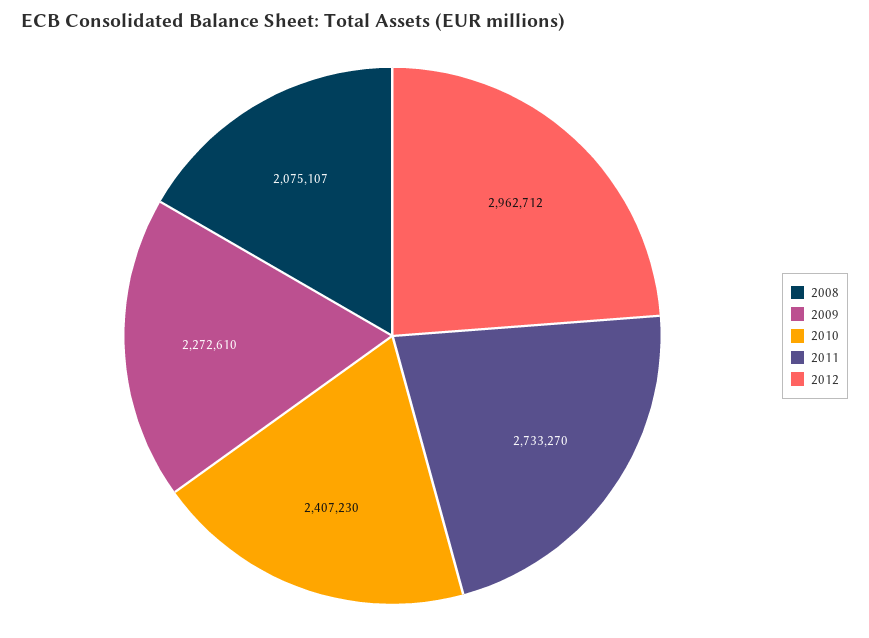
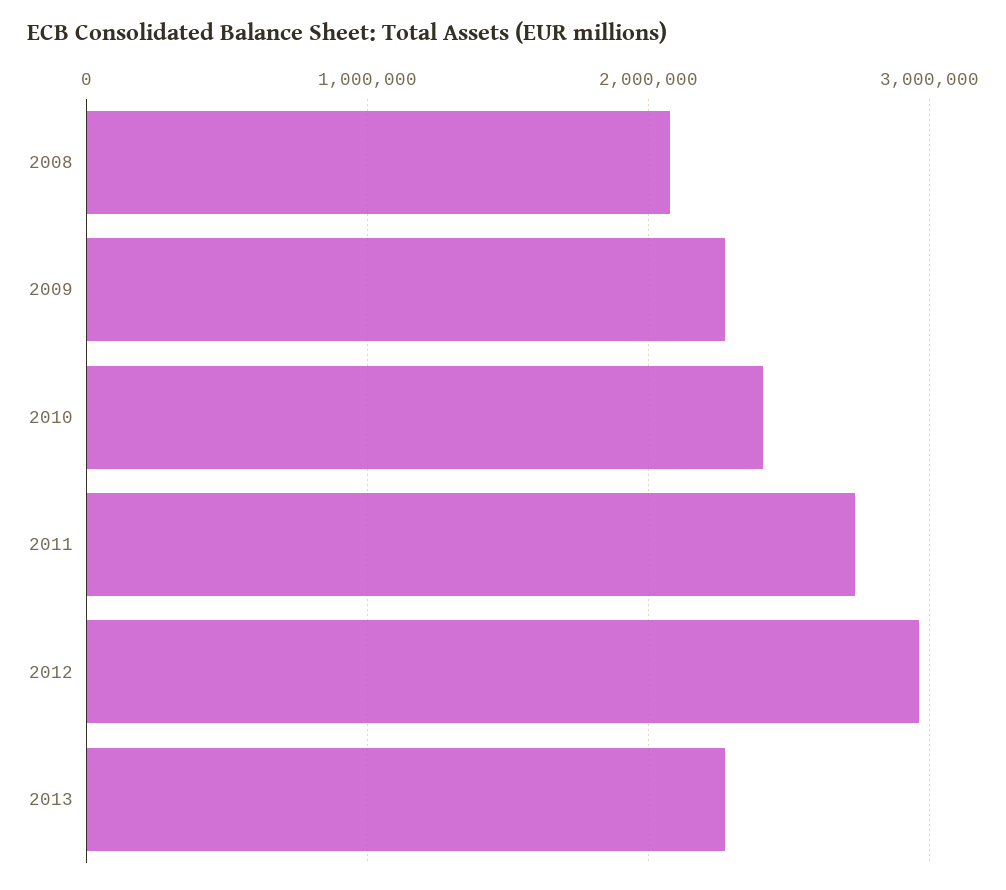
2013: none -> 2300000

